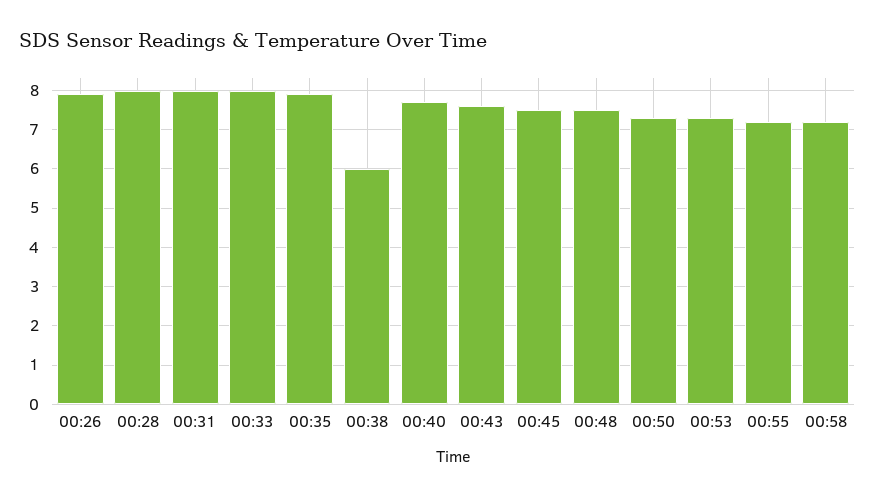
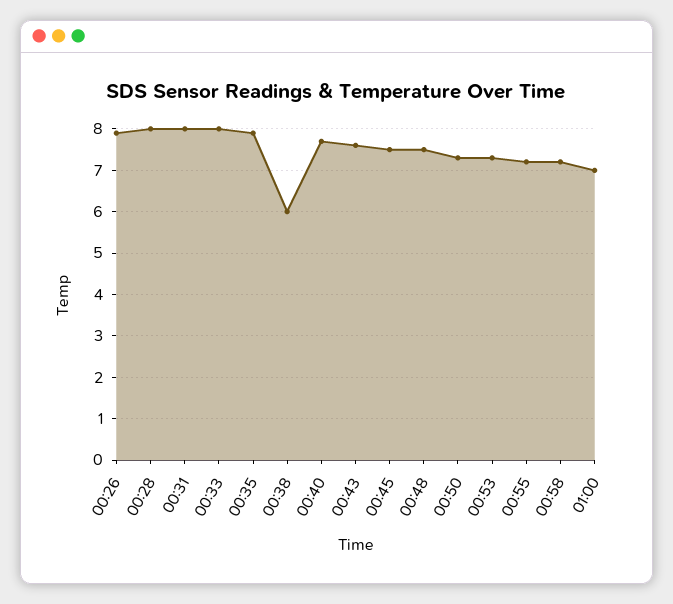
01:00: none -> 7

